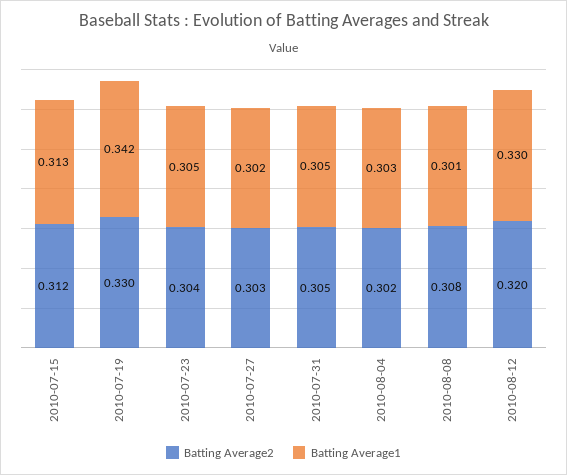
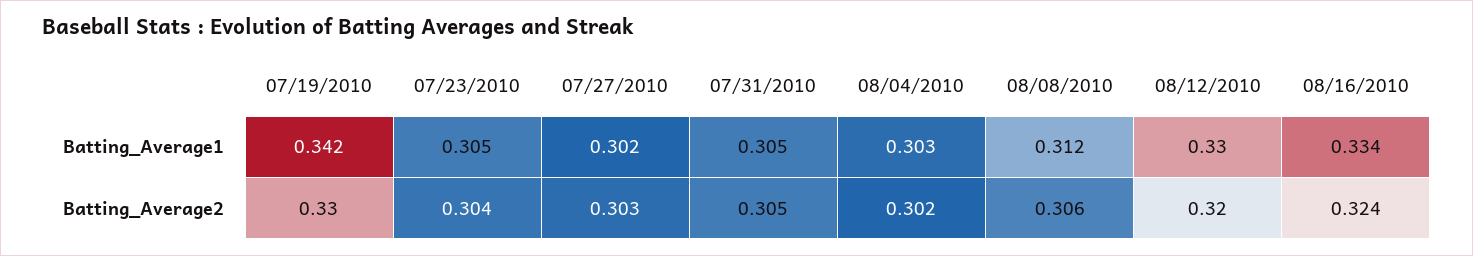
Batting Average2, 2010-07-15: 0.312 -> none
Batting Average1, 2010-07-15: 0.313 -> none
Batting Average2, 2010-08-08: 0.308 -> 0.306
Batting Average1, 2010-08-08: 0.301 -> 0.312
Batting Average1, 08/16/2010: none -> 0.334
Batting Average2, 08/16/2010: none -> 0.324

